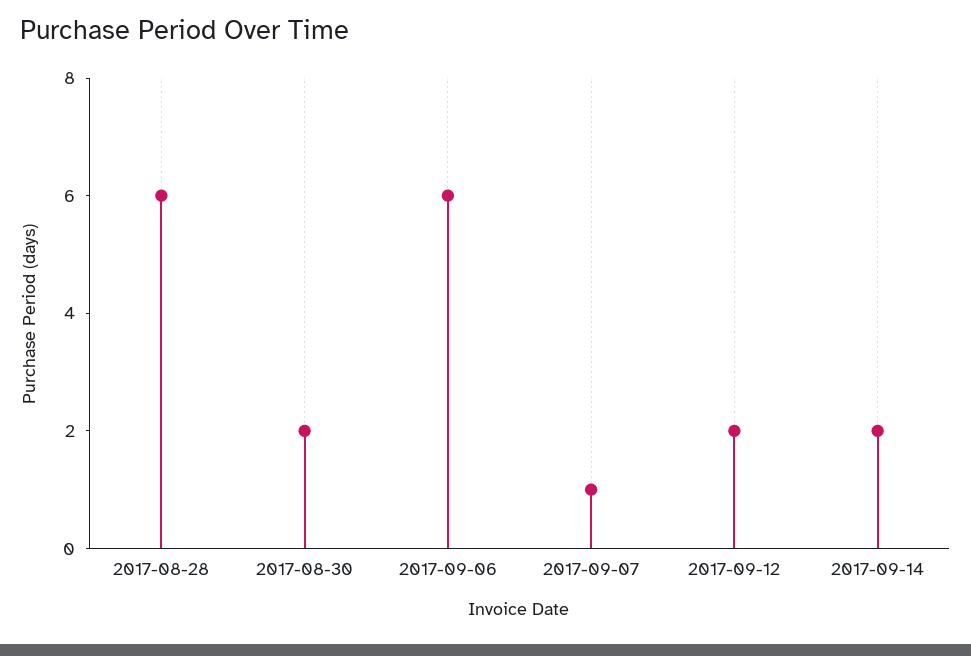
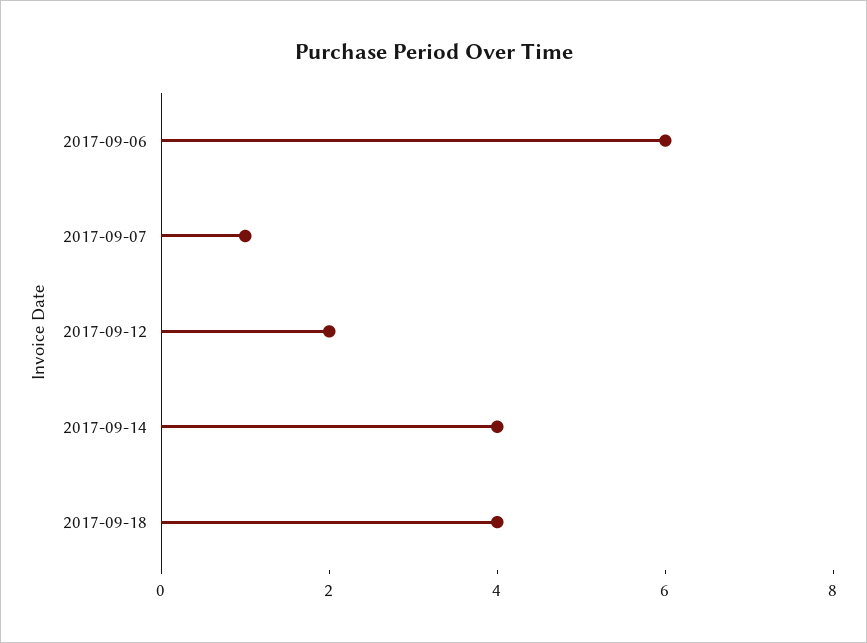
2017-08-28: 6 -> none
2017-08-30: 2 -> none
2017-09-14: 2 -> 4
2017-09-18: none -> 4

